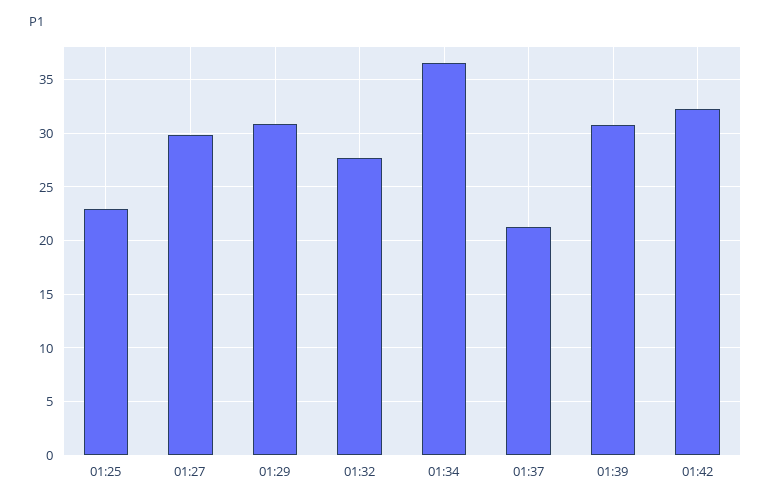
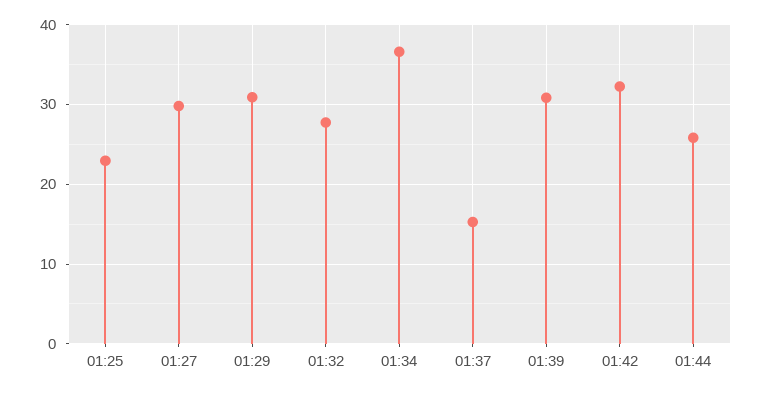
01:37: 21 -> 15
01:44: none -> 26

